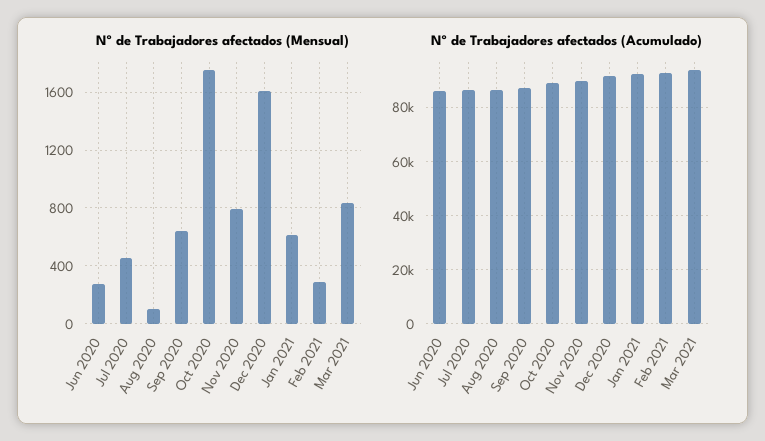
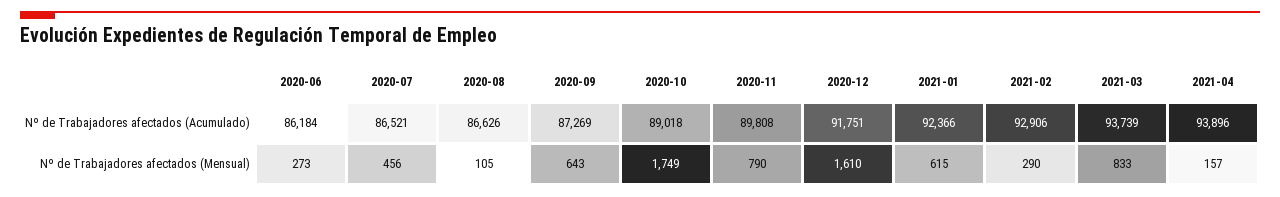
Nº de Trabajadores afectados (Acumulado), 2021-04: none -> 93896
Nº de Trabajadores afectados (Mensual), 2021-04: none -> 157

